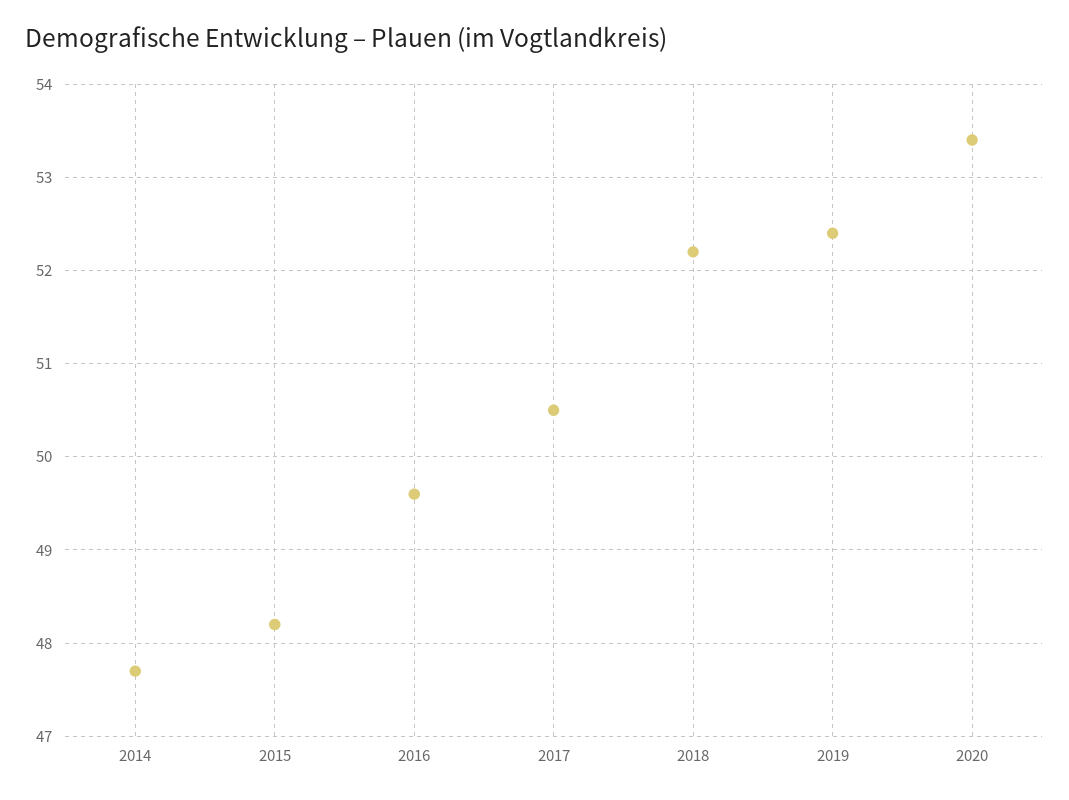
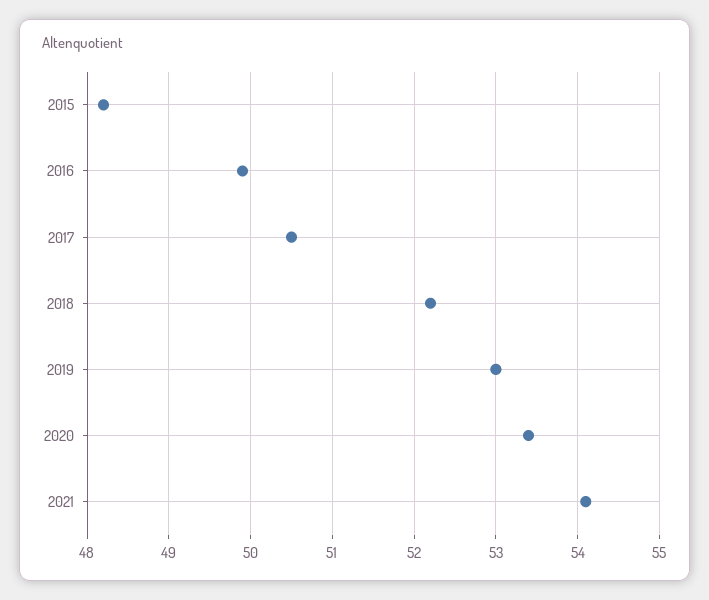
2014: 47.7 -> none
2016: 49.6 -> 49.9
2019: 52.4 -> 53
2021: none -> 54.1

